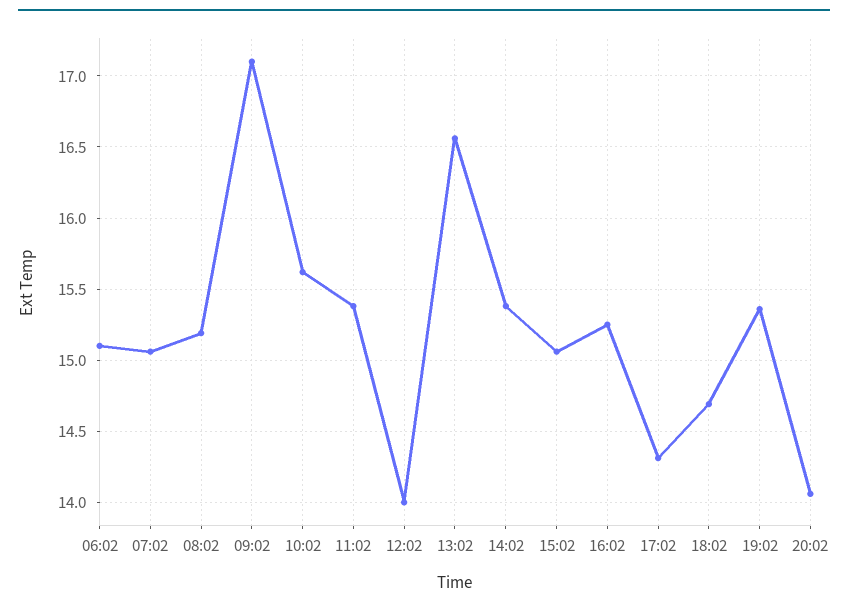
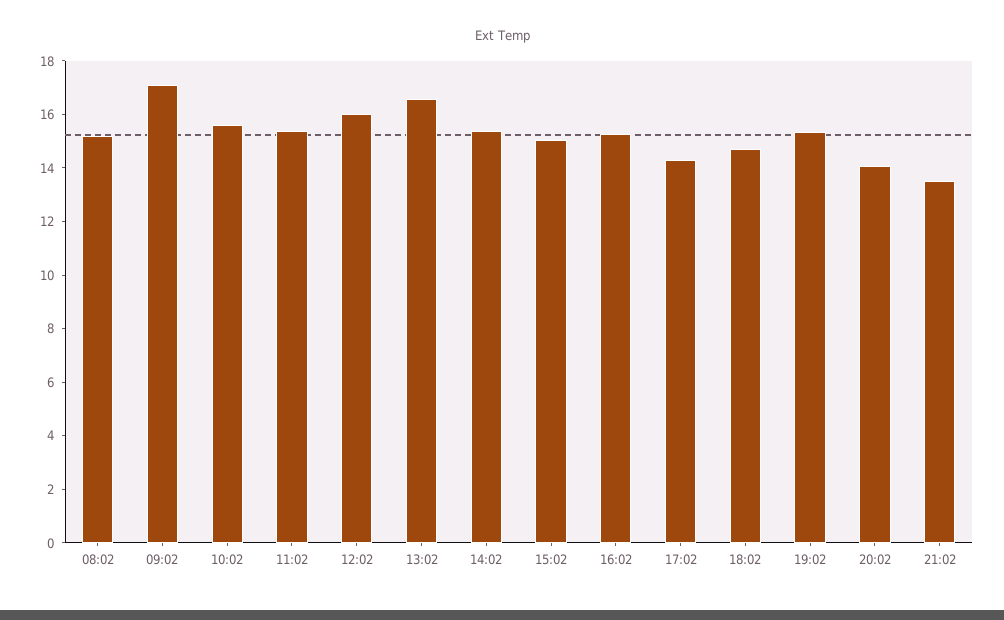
06:02: 15.1 -> none
07:02: 15.05 -> none
12:02: 14 -> 16
21:02: none -> 13.5

